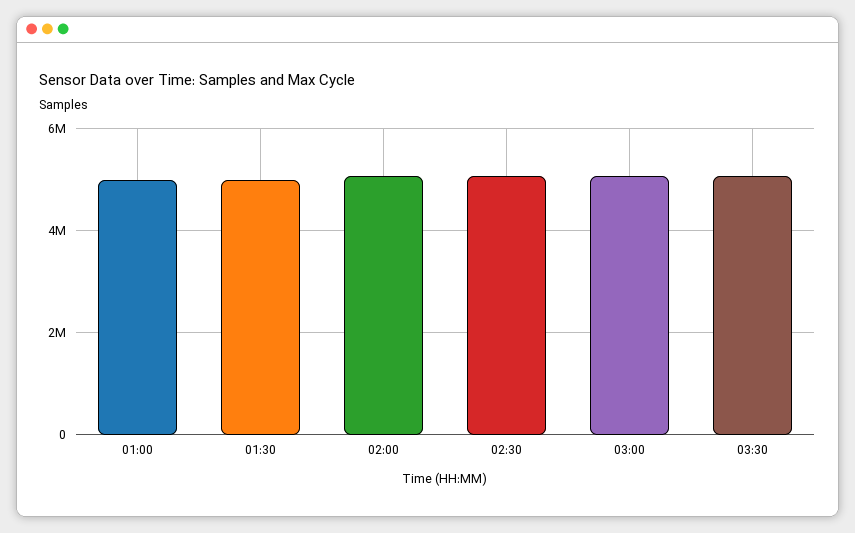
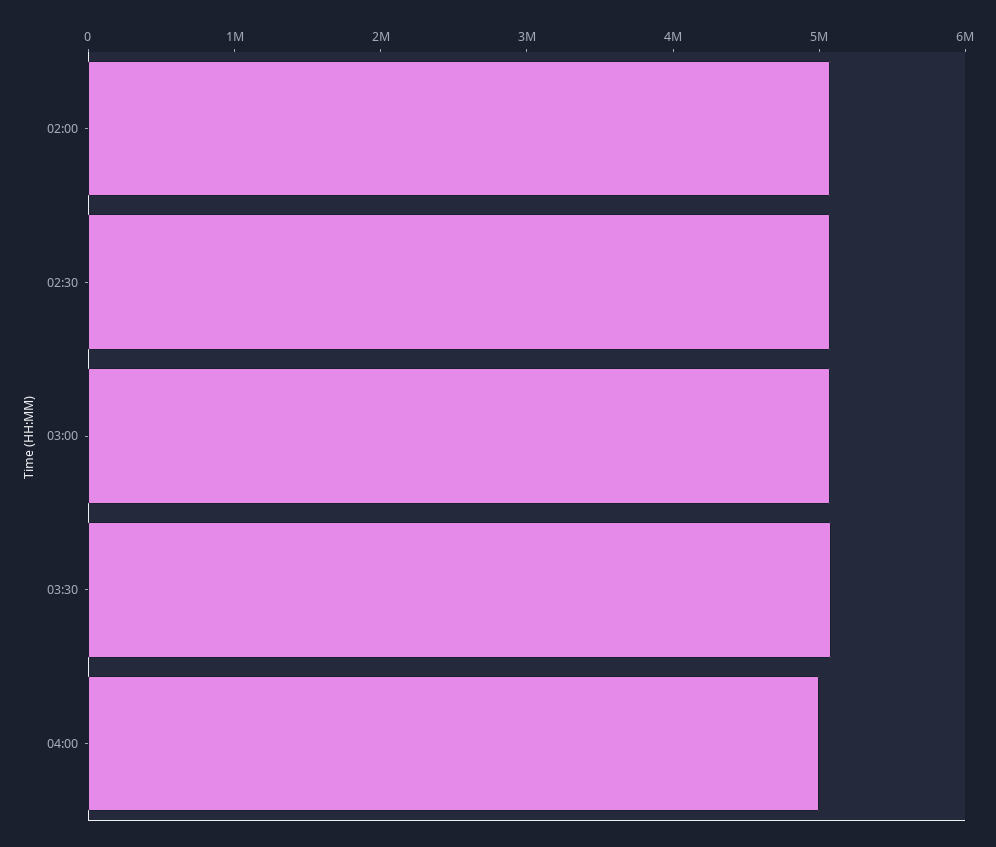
01:00: 5000000 -> none
01:30: 5000000 -> none
04:00: none -> 5000000

